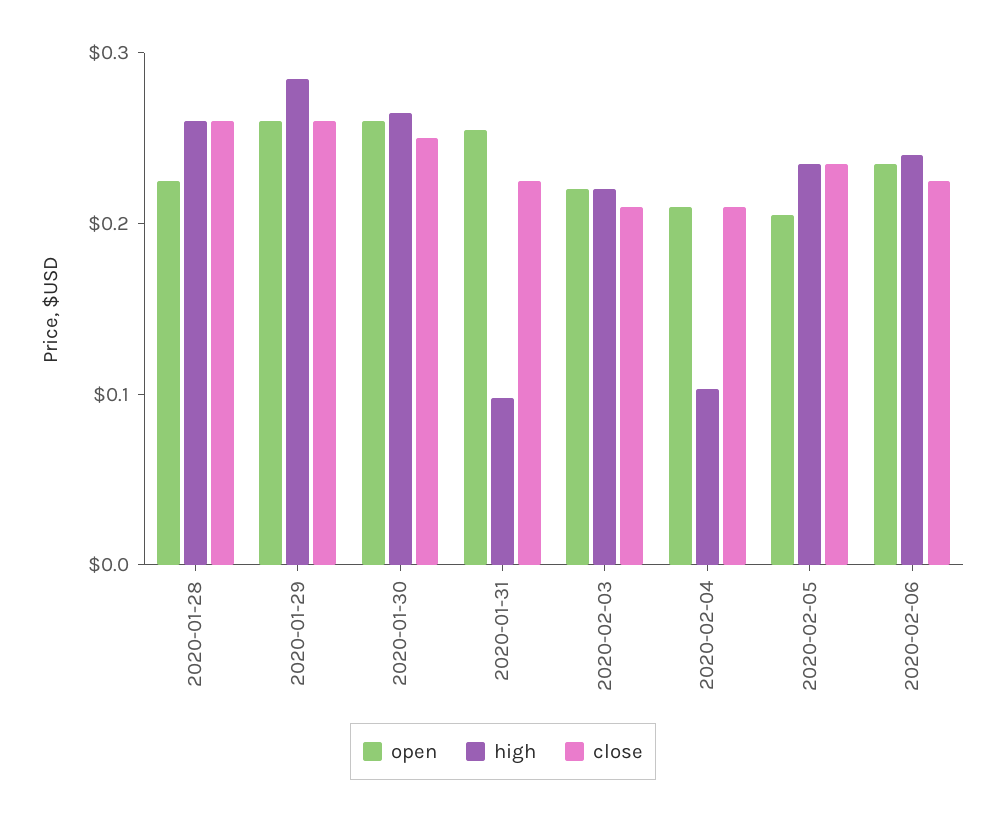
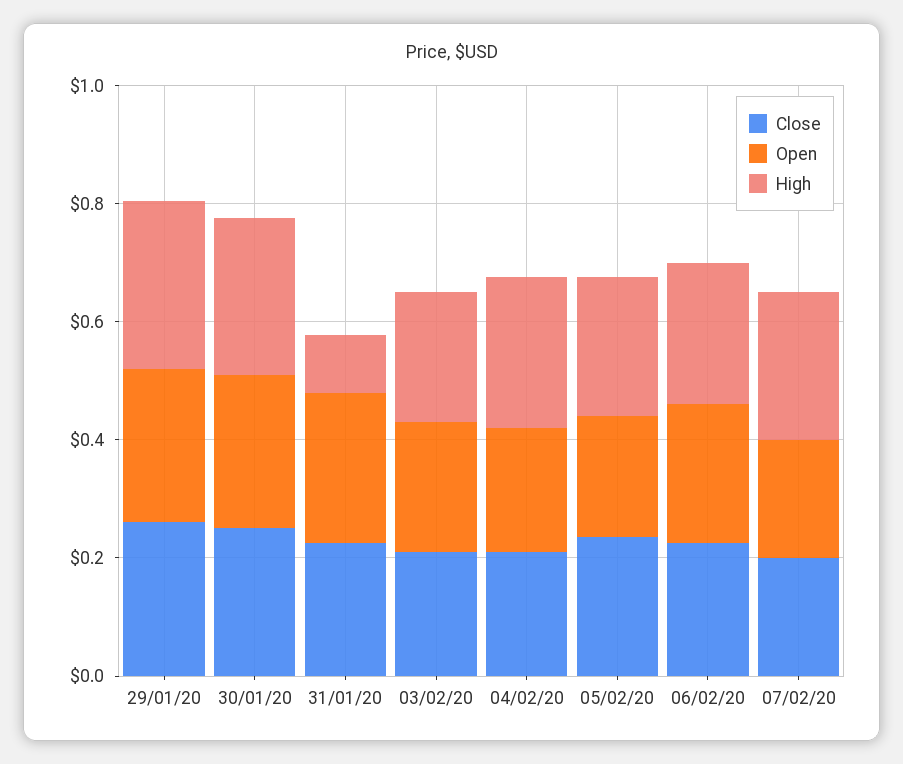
open, 2020-01-28: 0.22 -> none
high, 2020-01-28: 0.26 -> none
close, 2020-01-28: 0.26 -> none
high, 2020-02-04: 0.1 -> 0.25
close, 07/02/20: none -> 0.2
open, 07/02/20: none -> 0.2
high, 07/02/20: none -> 0.25

